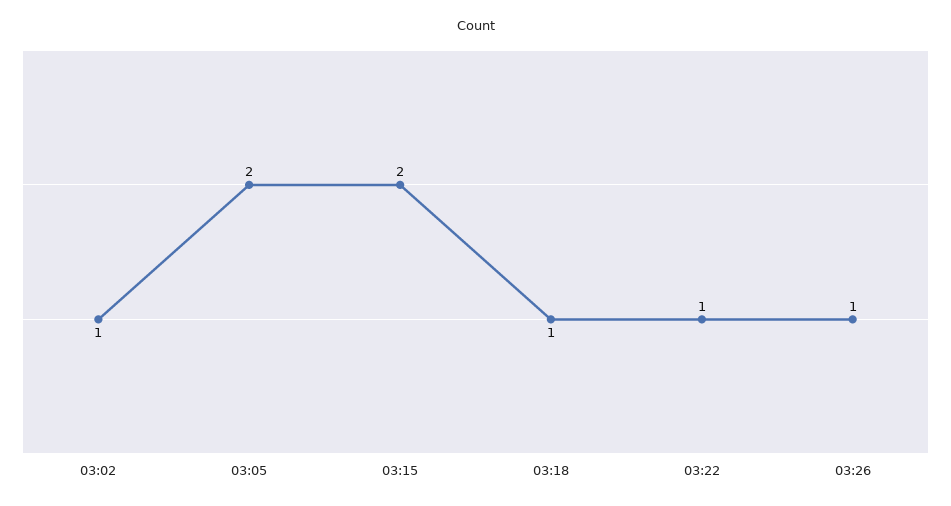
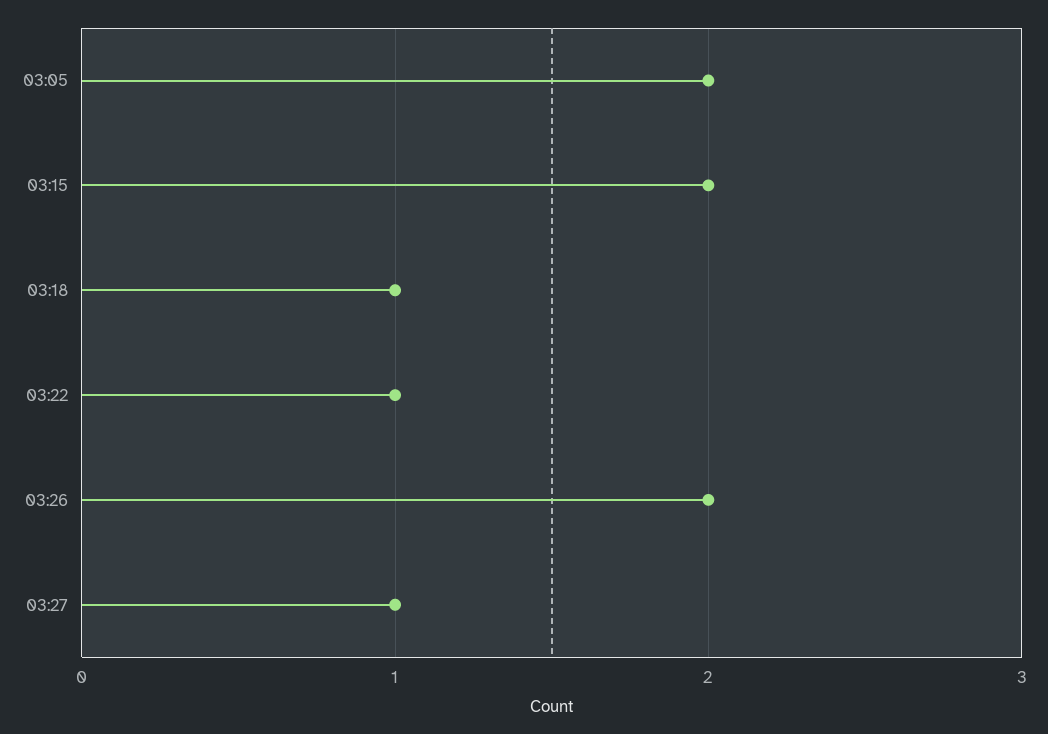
03:02: 1 -> none
03:26: 1 -> 2
03:27: none -> 1

